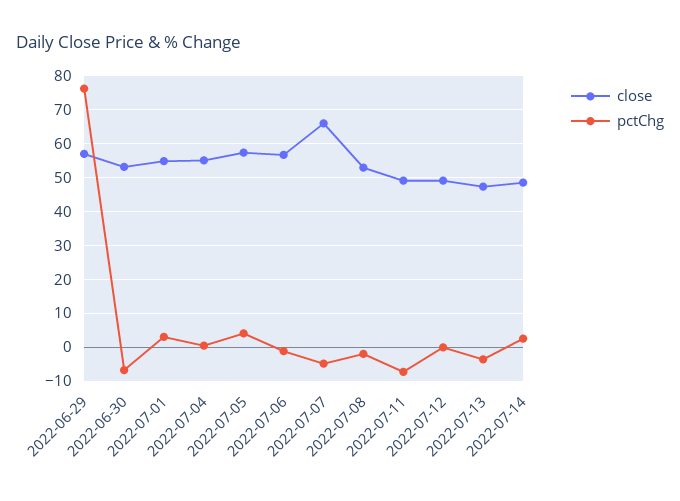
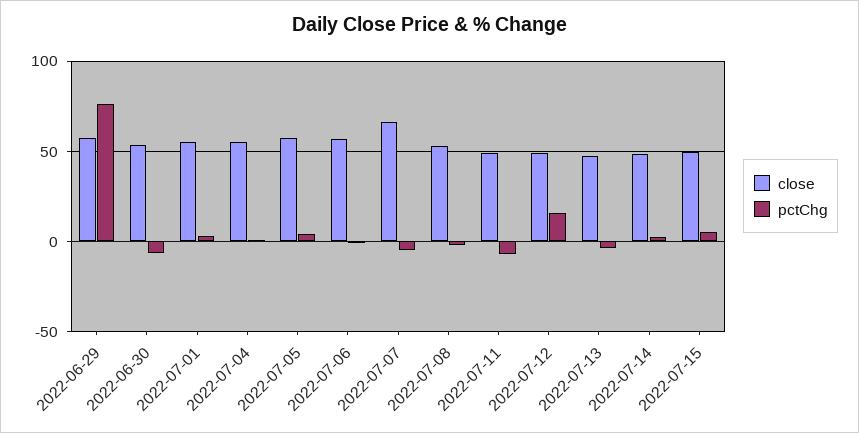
pctChg, 2022-07-12: 0 -> 15
close, 2022-07-15: none -> 50
pctChg, 2022-07-15: none -> 5

